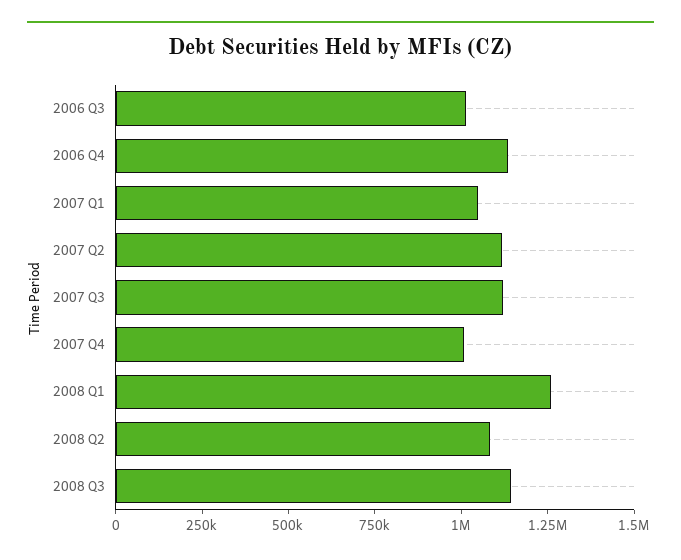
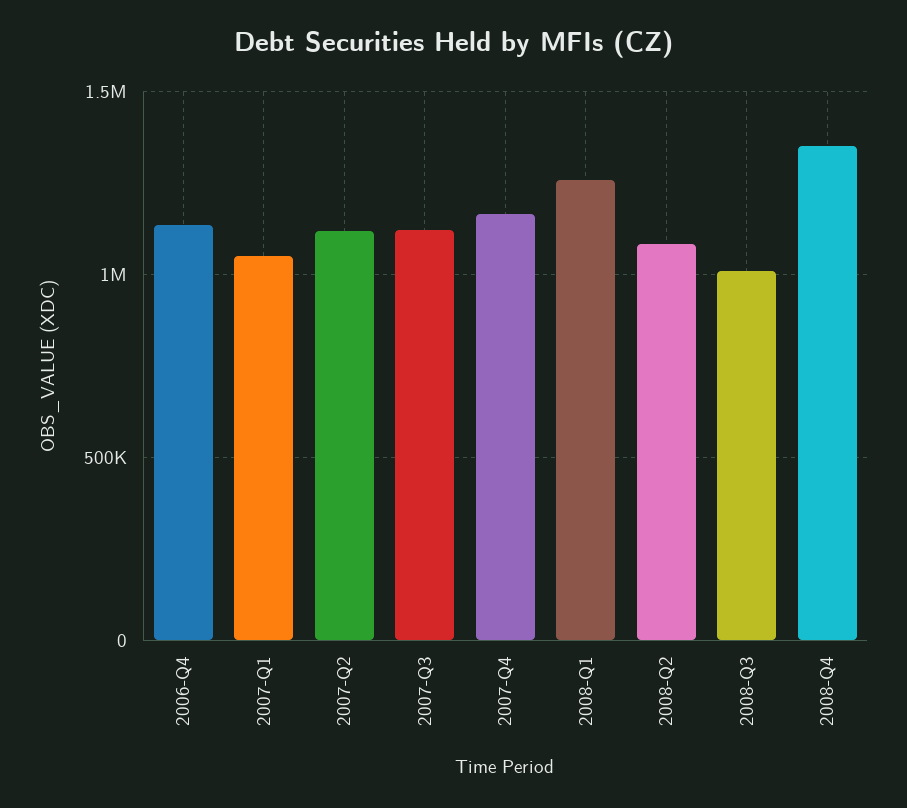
2006 Q3: 1000000 -> none
2007 Q4: 1000000 -> 1150000
2008 Q3: 1150000 -> 1000000
2008-Q4: none -> 1350000

